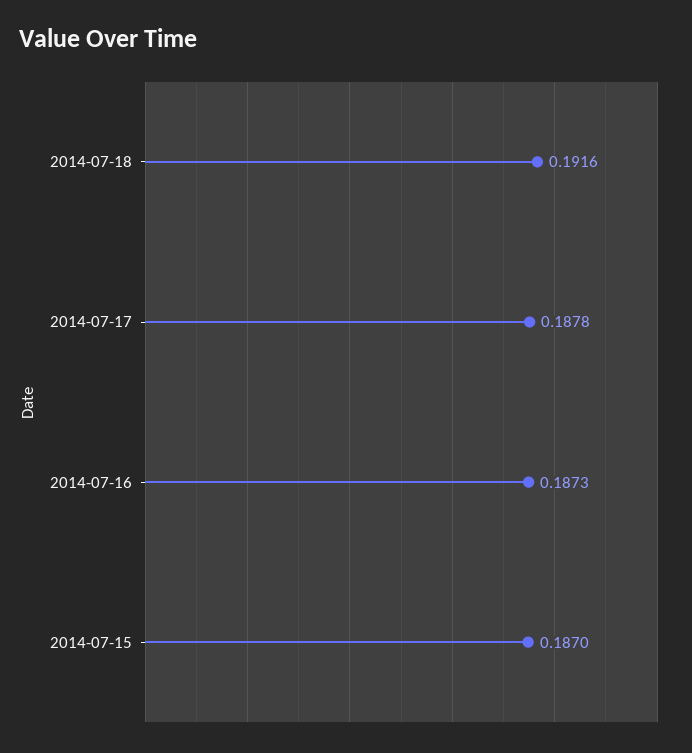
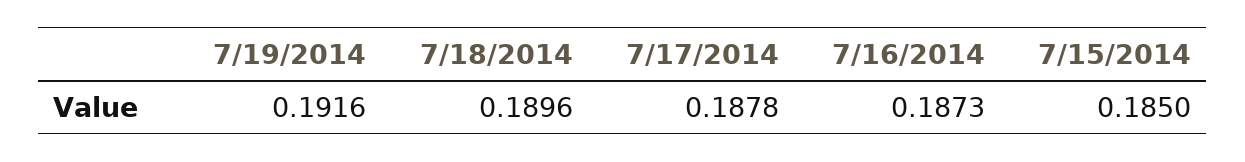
2014-07-18: 0.1916 -> 0.1896
2014-07-15: 0.187 -> 0.185
7/19/2014: none -> 0.1916

